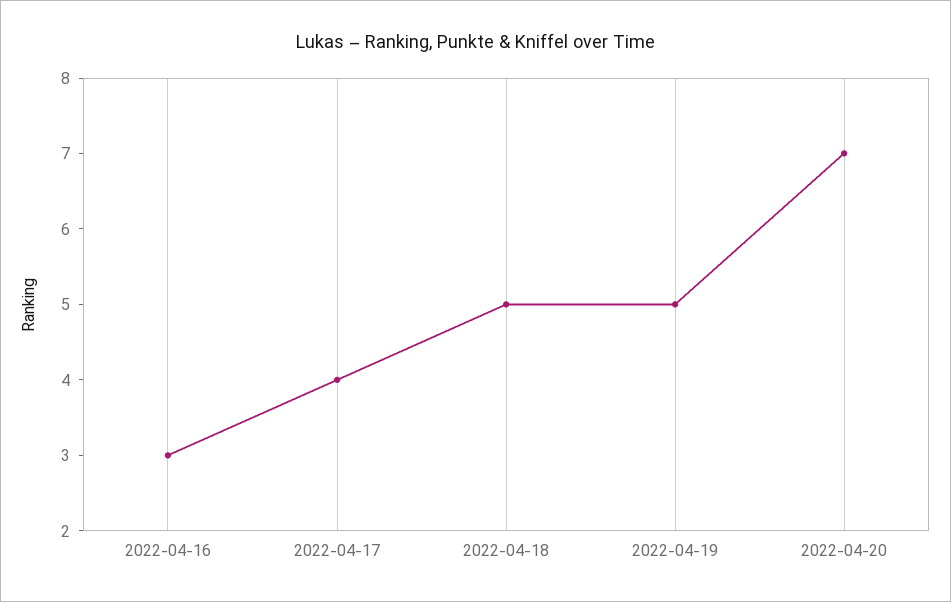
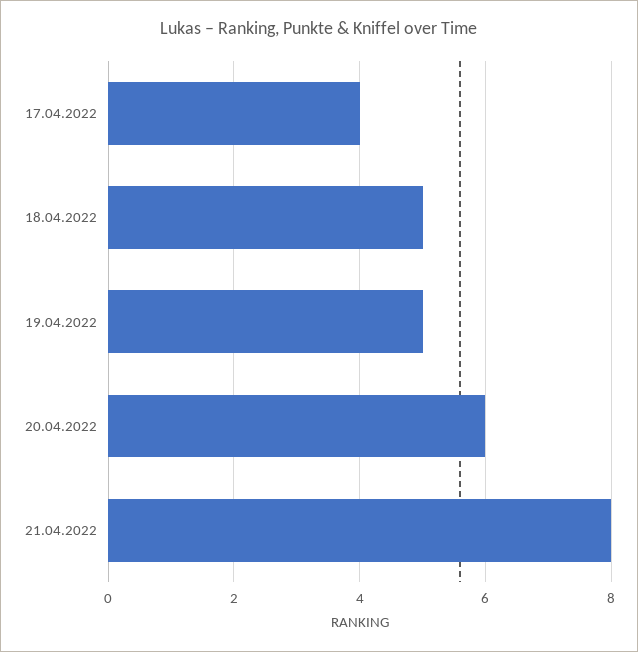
2022-04-16: 3 -> none
2022-04-20: 7 -> 6
21.04.2022: none -> 8

